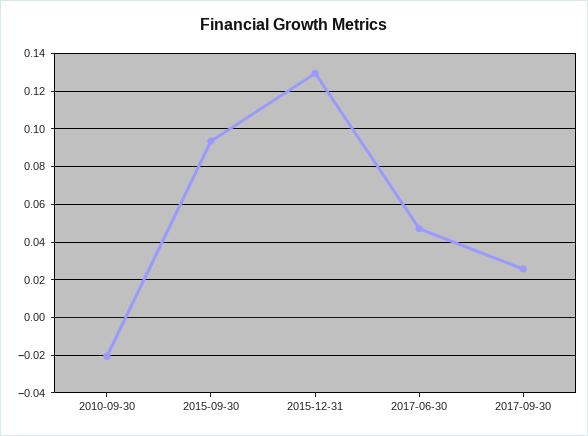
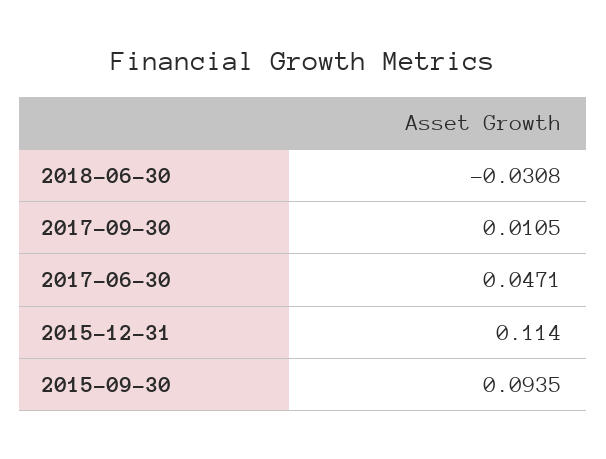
2010-09-30: -0.02 -> none
2015-12-31: 0.13 -> 0.114
2017-09-30: 0.025 -> 0.0105
2018-06-30: none -> -0.0308

